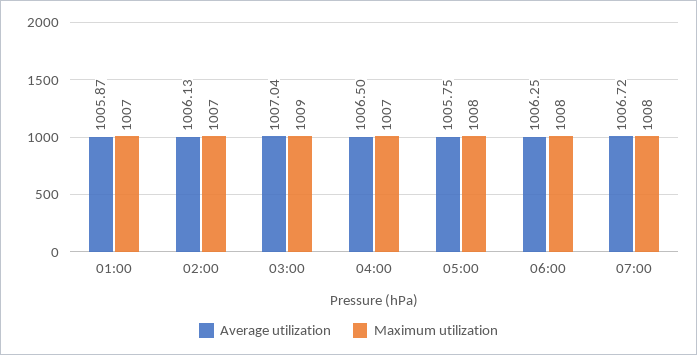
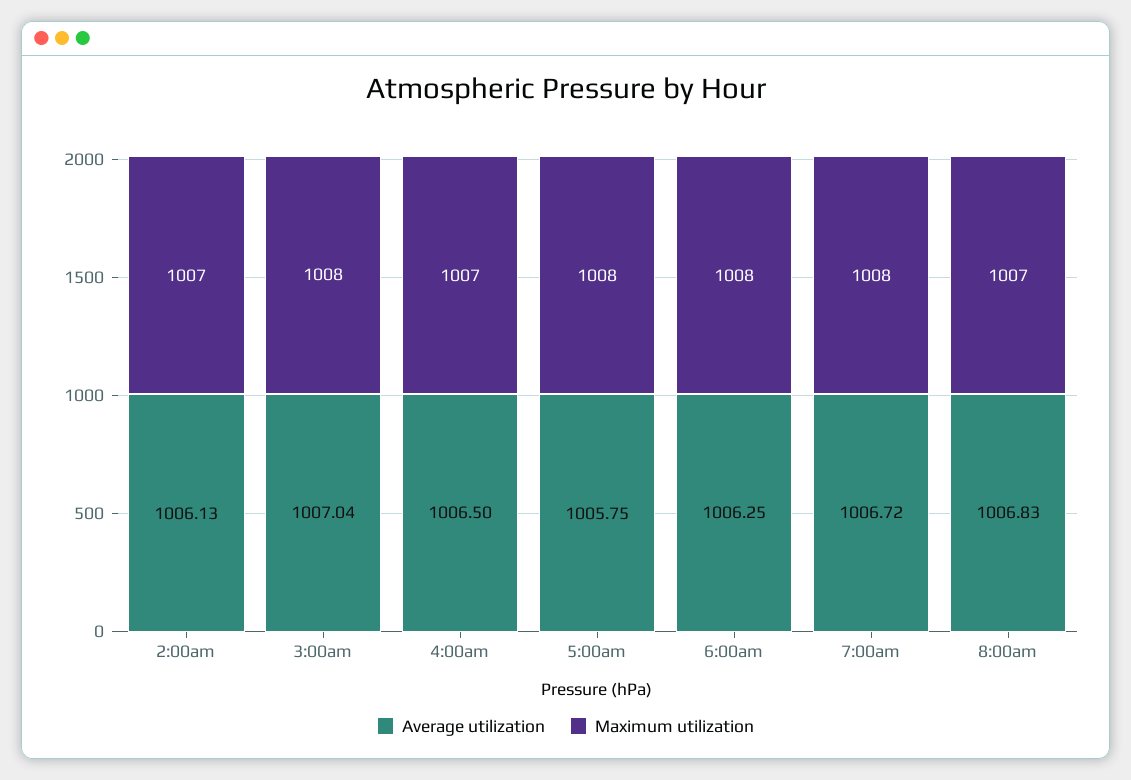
Average utilization, 01:00: 1005.87 -> none
Maximum utilization, 01:00: 1007 -> none
Maximum utilization, 03:00: 1009 -> 1008
Average utilization, 8:00am: none -> 1006.83
Maximum utilization, 8:00am: none -> 1007

